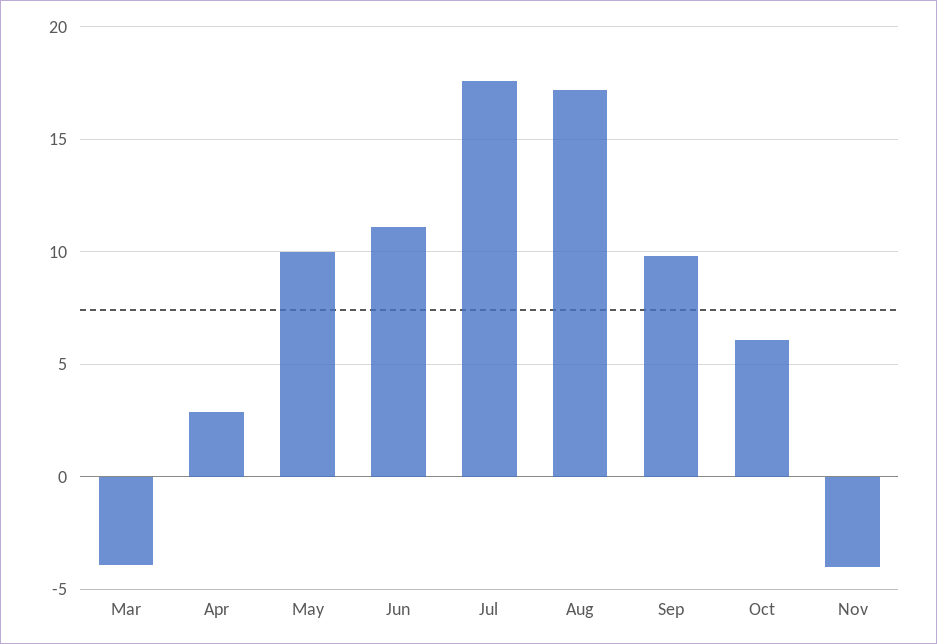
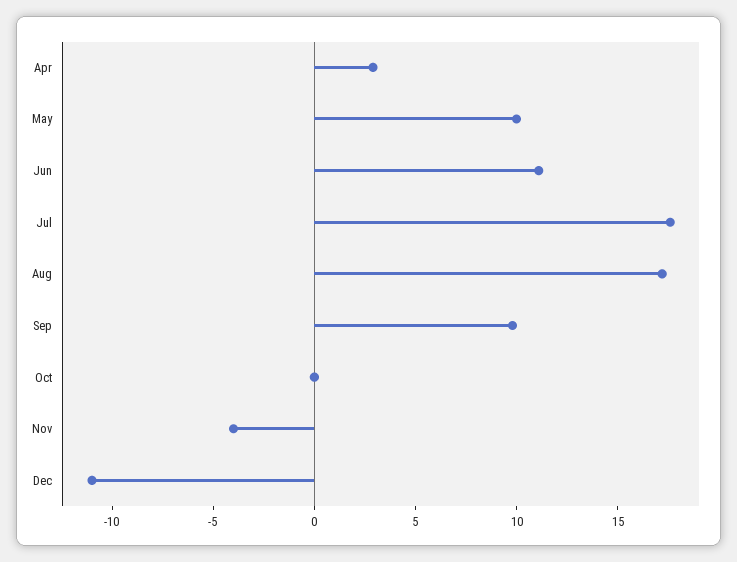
Mar: -4 -> none
Oct: 6 -> 0
Dec: none -> -11

